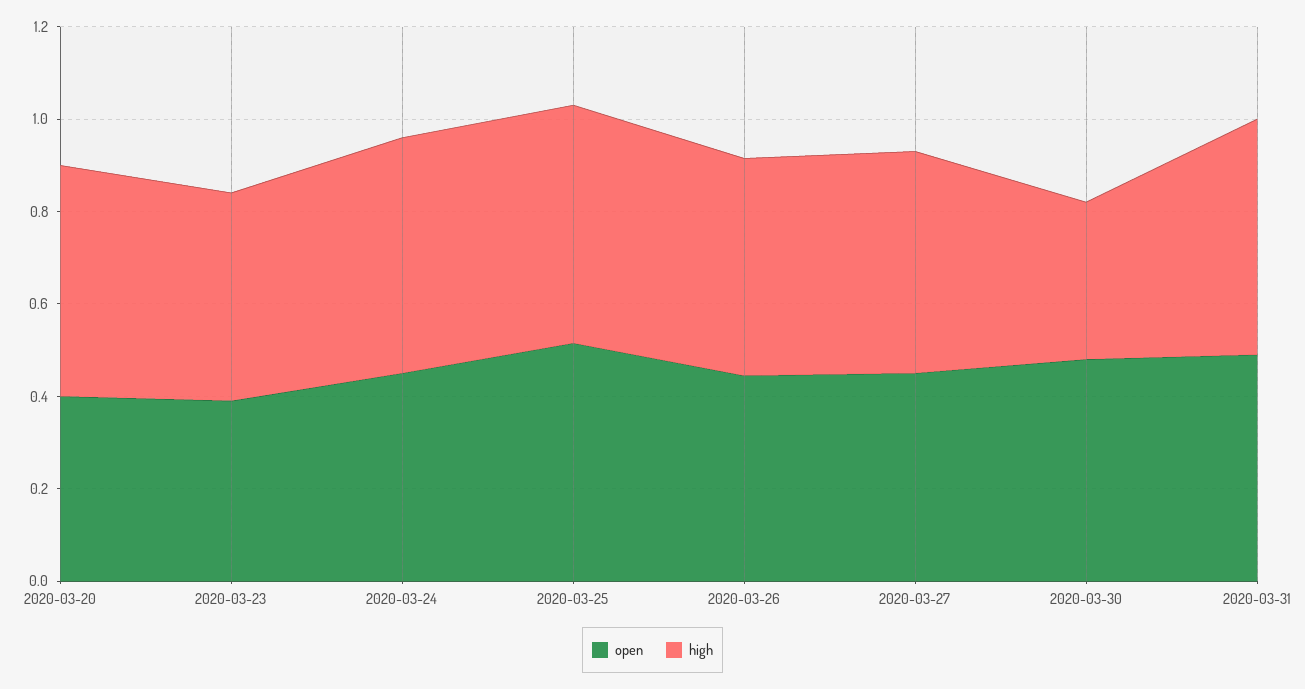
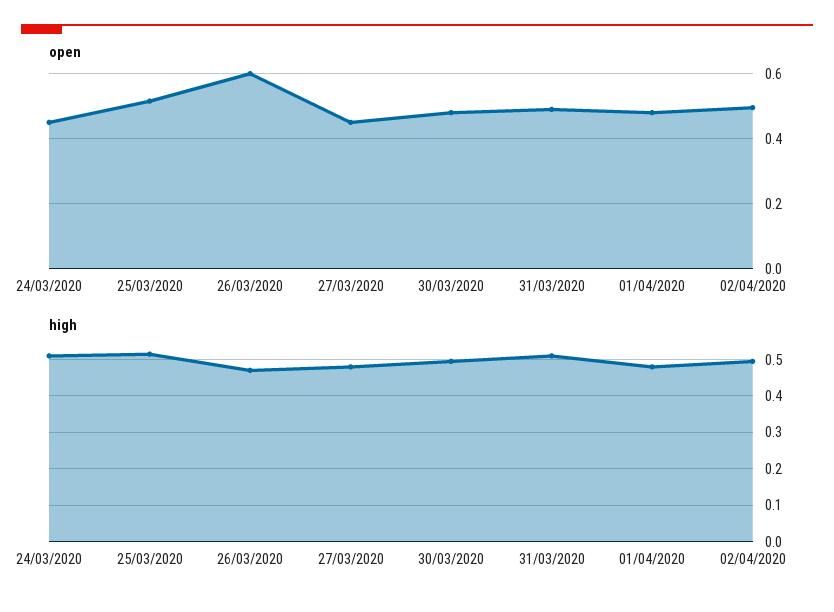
open, 2020-03-20: 0.4 -> none
high, 2020-03-20: 0.5 -> none
open, 2020-03-23: 0.4 -> none
high, 2020-03-23: 0.45 -> none
open, 2020-03-26: 0.45 -> 0.6
high, 2020-03-30: 0.35 -> 0.5
open, 01/04/2020: none -> 0.48
open, 02/04/2020: none -> 0.5
high, 01/04/2020: none -> 0.48
high, 02/04/2020: none -> 0.5

